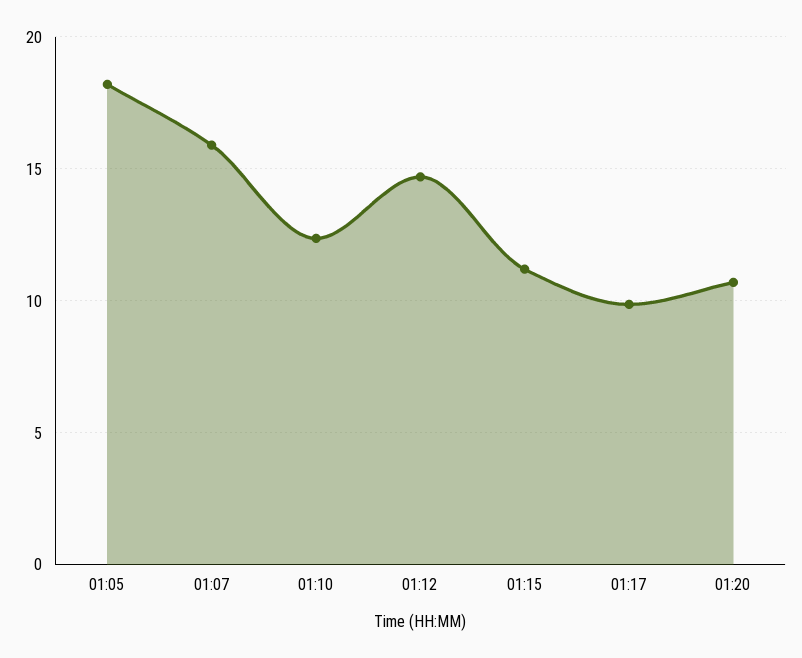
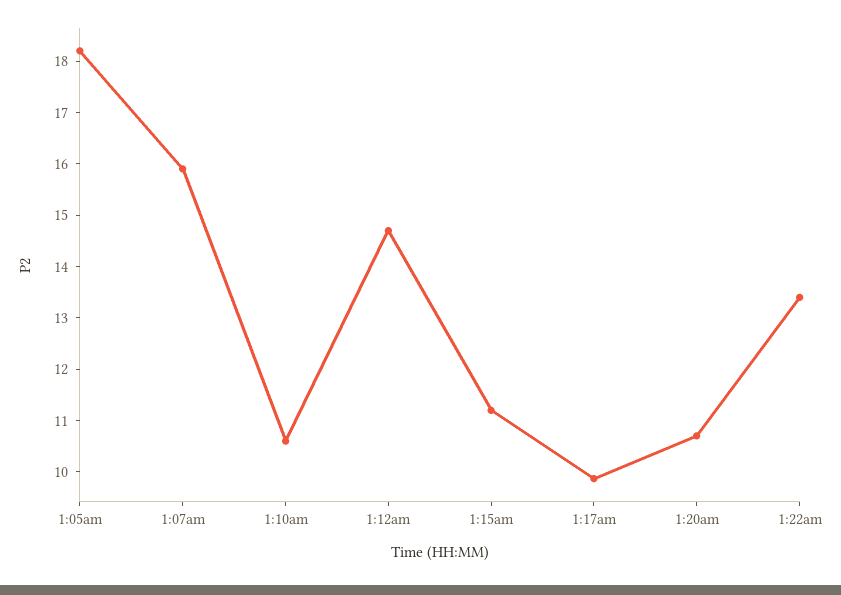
01:10: 12.5 -> 10.6
1:22am: none -> 13.4

